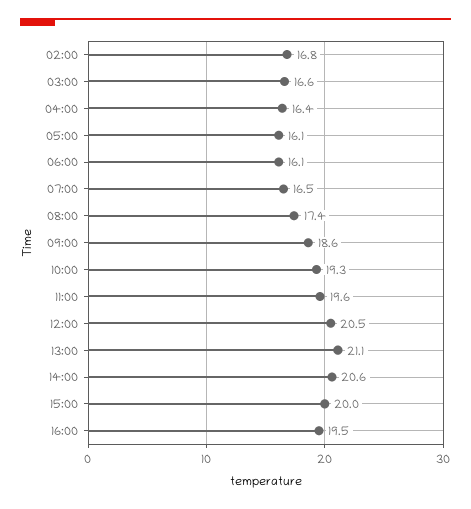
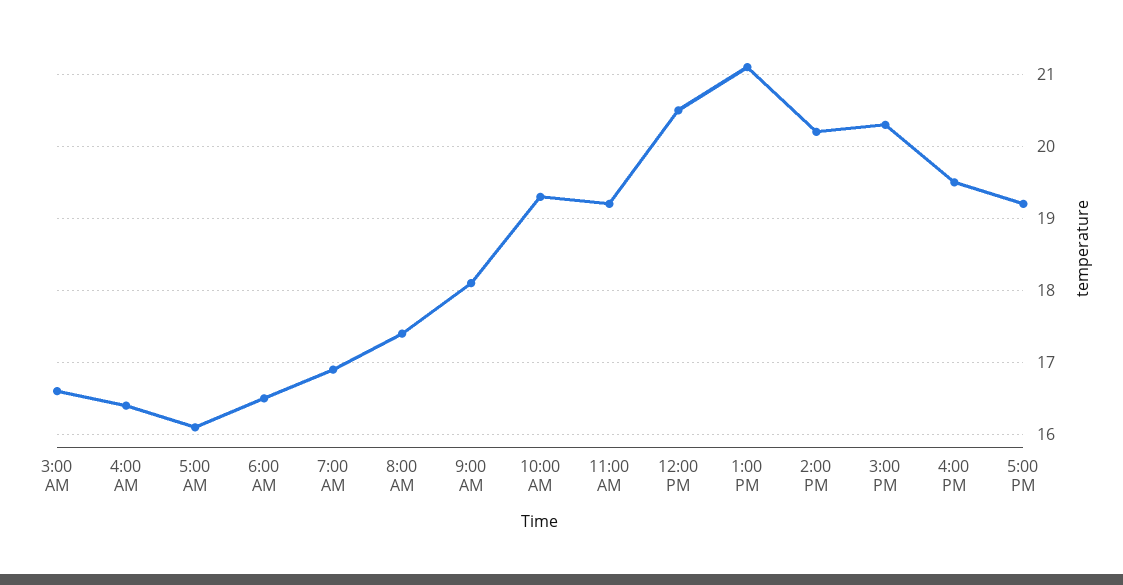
02:00: 16.8 -> none
06:00: 16.1 -> 16.5
07:00: 16.5 -> 16.9
09:00: 18.6 -> 18.1
11:00: 19.6 -> 19.2
14:00: 20.6 -> 20.2
15:00: 20 -> 20.3
5:00 PM: none -> 19.2

